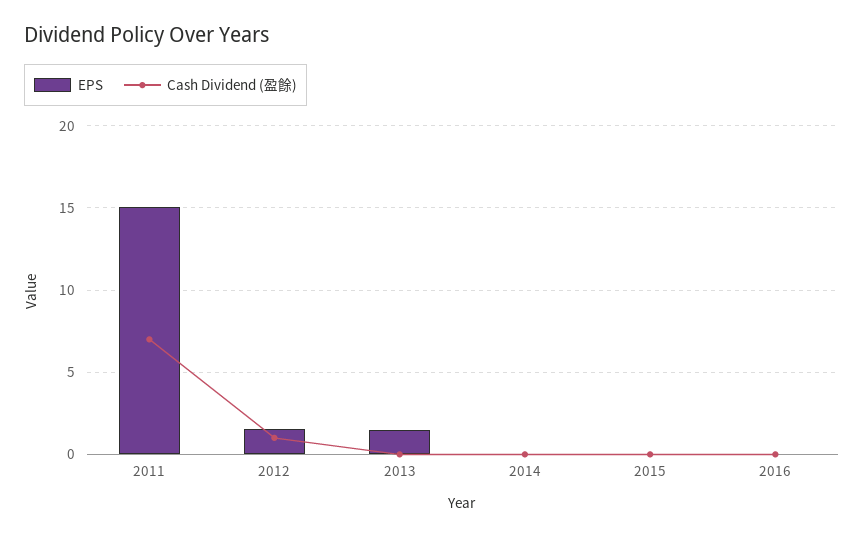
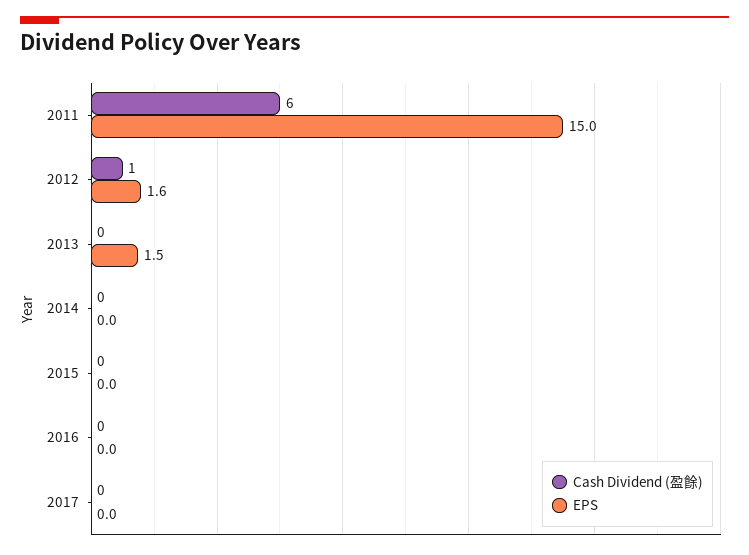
Cash Dividend (盈餘), 2011: 7 -> 6
Cash Dividend (盈餘), 2017: none -> 0
EPS, 2017: none -> 0

